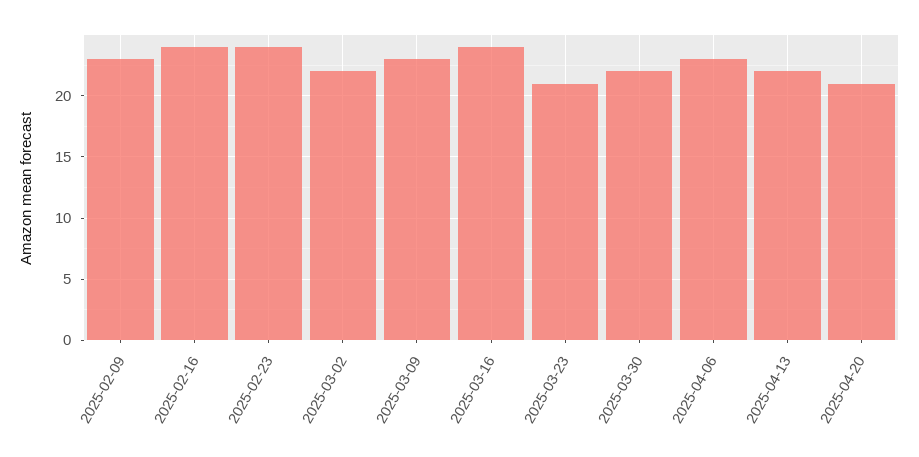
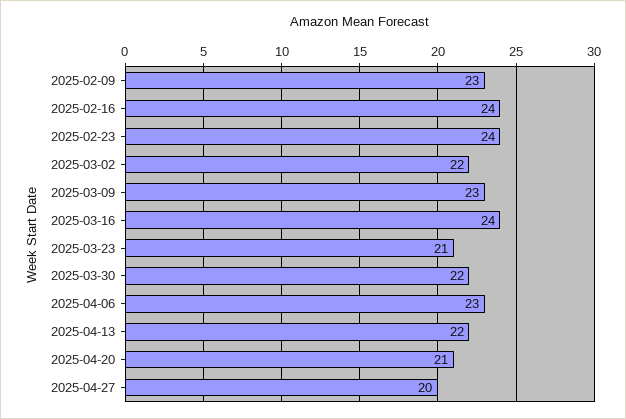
2025-04-27: none -> 20

